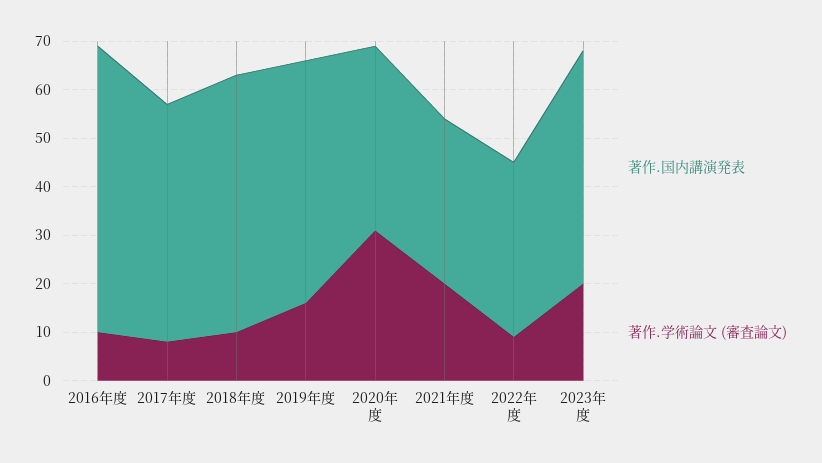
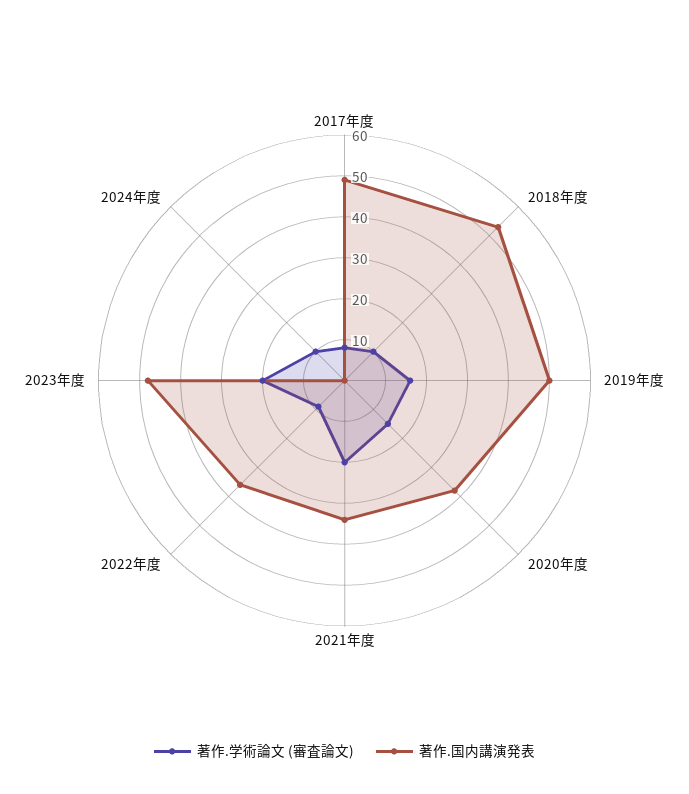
著作.国内講演発表, 2016年度: 60 -> none
著作.学術論文 (審査論文), 2016年度: 10 -> none
著作.学術論文 (審査論文), 2020年度: 30 -> 15
著作.学術論文 (審査論文), 2024年度: none -> 10
著作.国内講演発表, 2024年度: none -> 0

